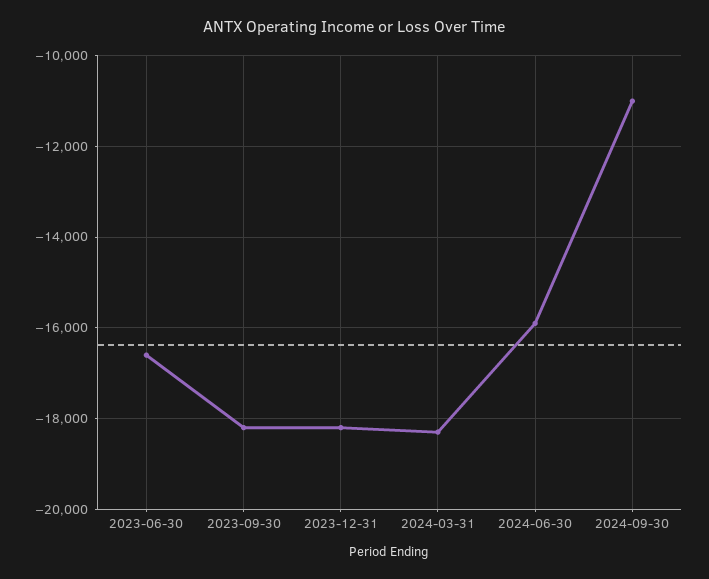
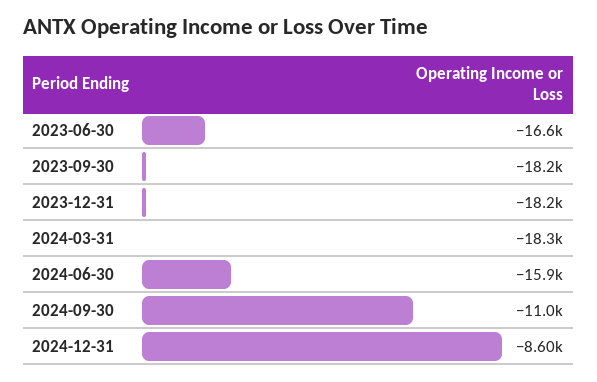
2024-12-31: none -> -8600

